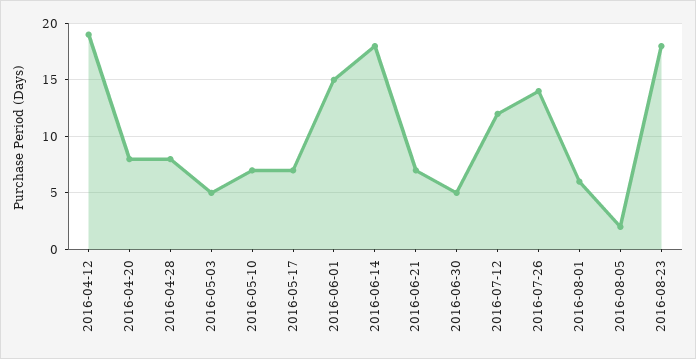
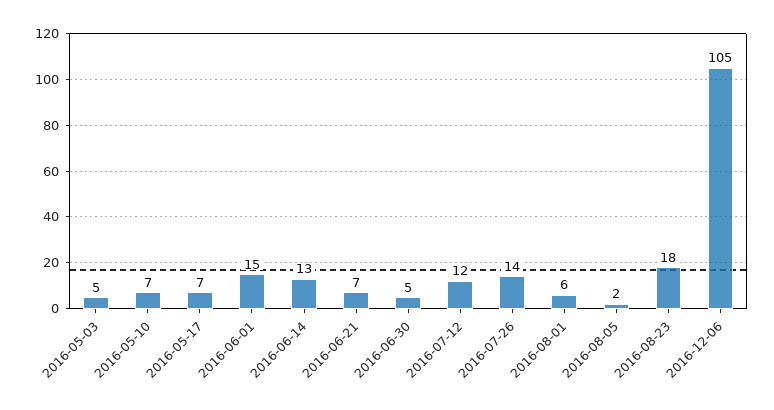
2016-04-12: 19 -> none
2016-04-20: 8 -> none
2016-04-28: 8 -> none
2016-06-14: 18 -> 13
2016-12-06: none -> 105

